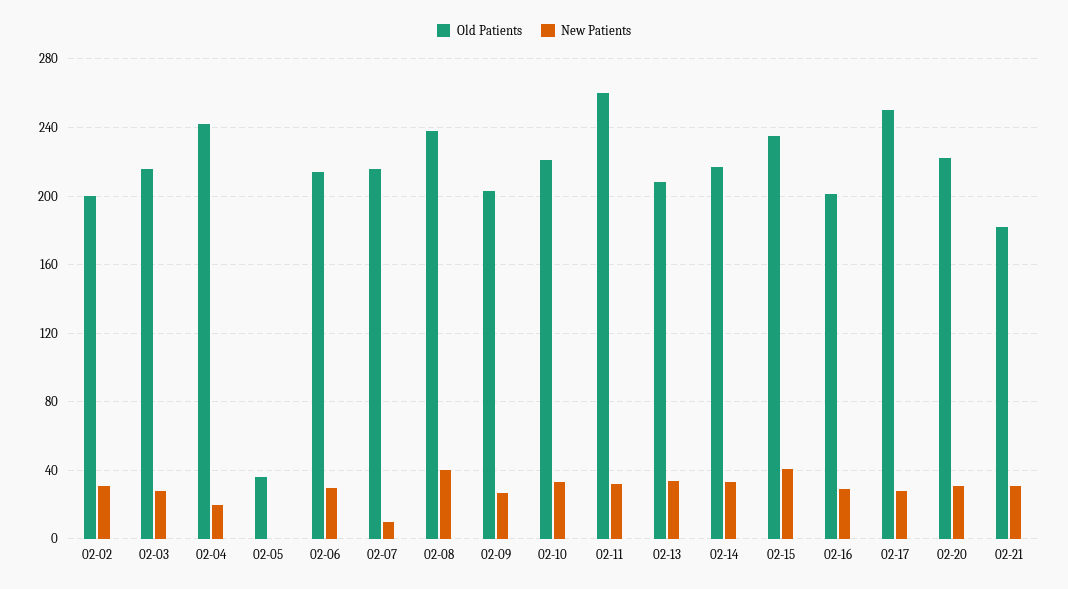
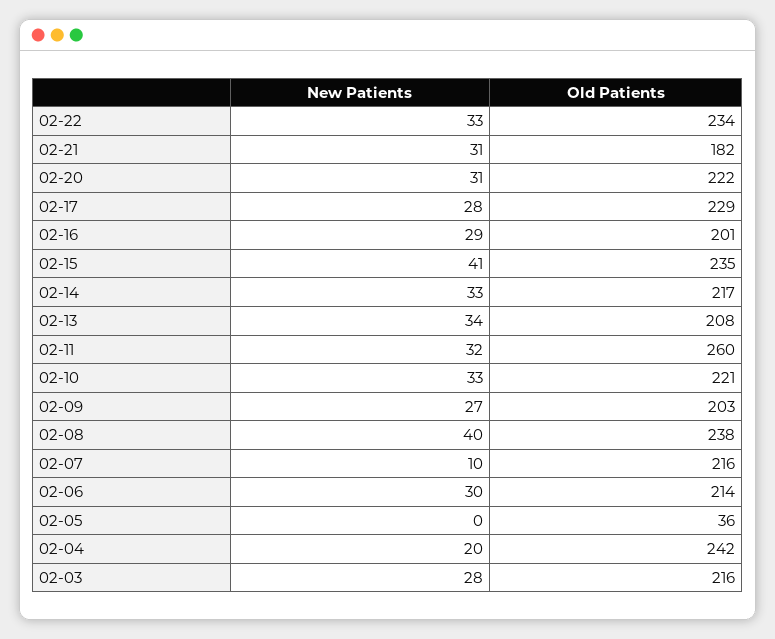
Old Patients, 02-02: 200 -> none
New Patients, 02-02: 30 -> none
Old Patients, 02-17: 250 -> 229
New Patients, 02-22: none -> 33
Old Patients, 02-22: none -> 234

